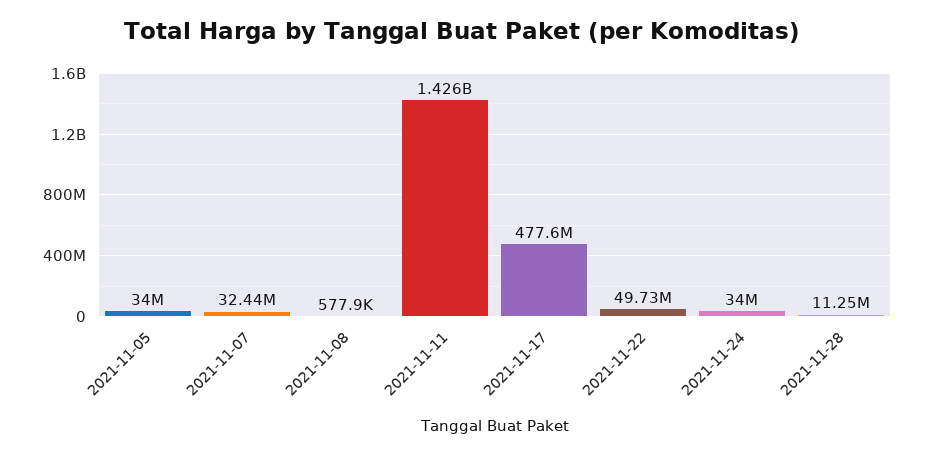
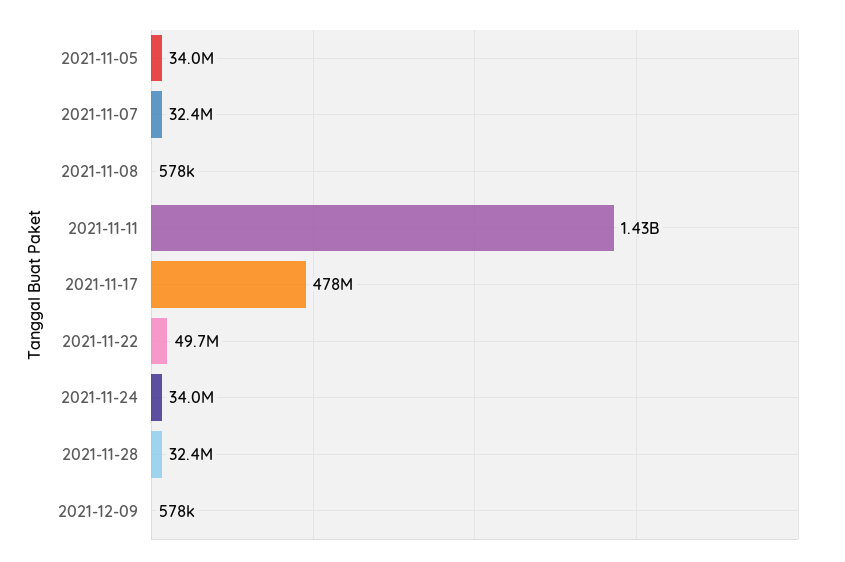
2021-11-28: 11250000 -> 32400000
2021-12-09: none -> 578000

